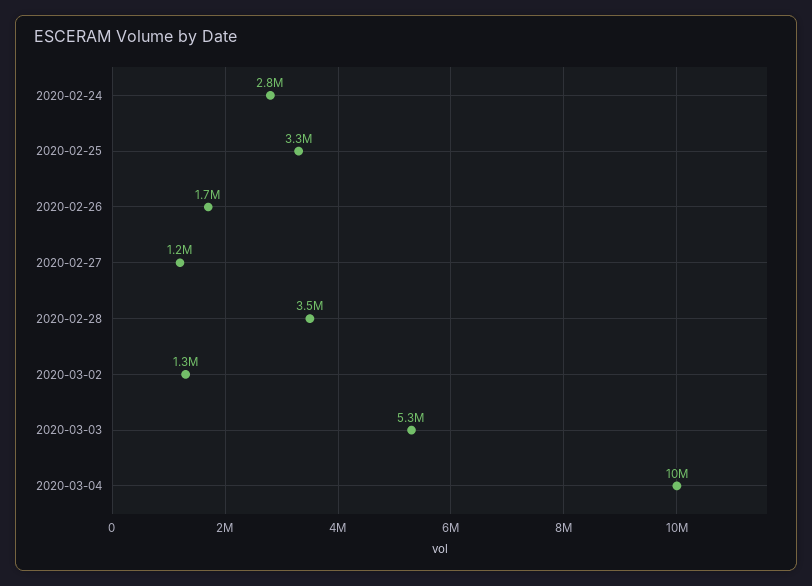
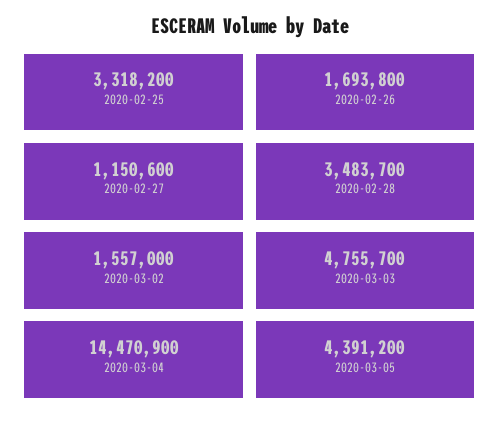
2020-02-24: 2800000 -> none
2020-03-02: 1300000 -> 1557000
2020-03-03: 5300000 -> 4755700
2020-03-04: 10000000 -> 14470900
2020-03-05: none -> 4391200

